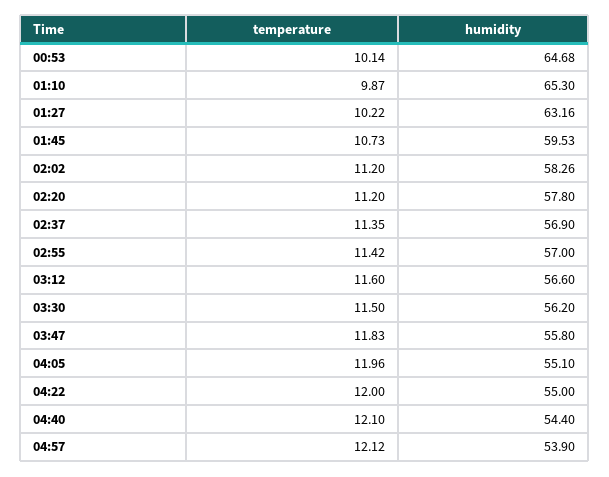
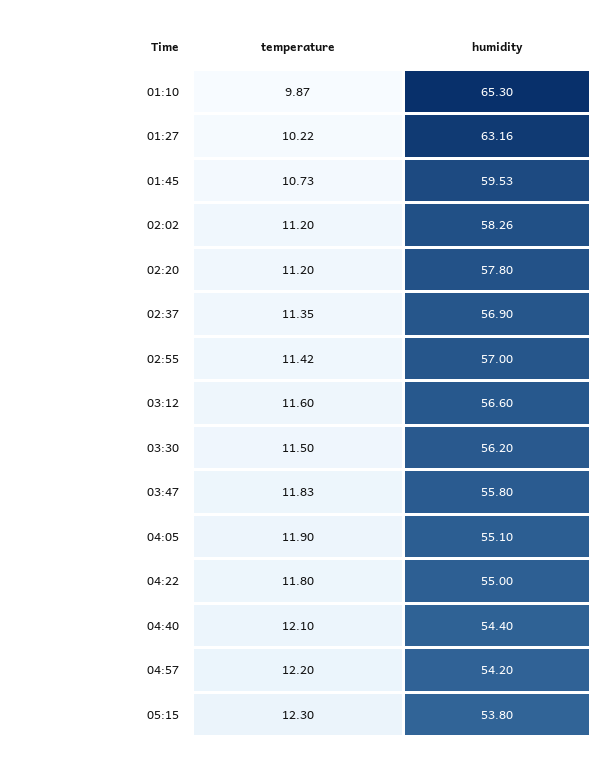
temperature, 00:53: 10.14 -> none
humidity, 00:53: 64.68 -> none
temperature, 04:05: 11.96 -> 11.9
temperature, 04:22: 12 -> 11.8
temperature, 04:57: 12.12 -> 12.2
humidity, 04:57: 53.9 -> 54.2
temperature, 05:15: none -> 12.3
humidity, 05:15: none -> 53.8

